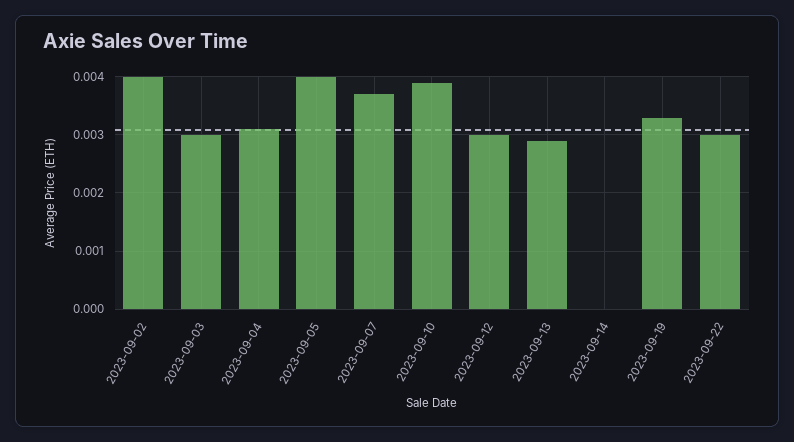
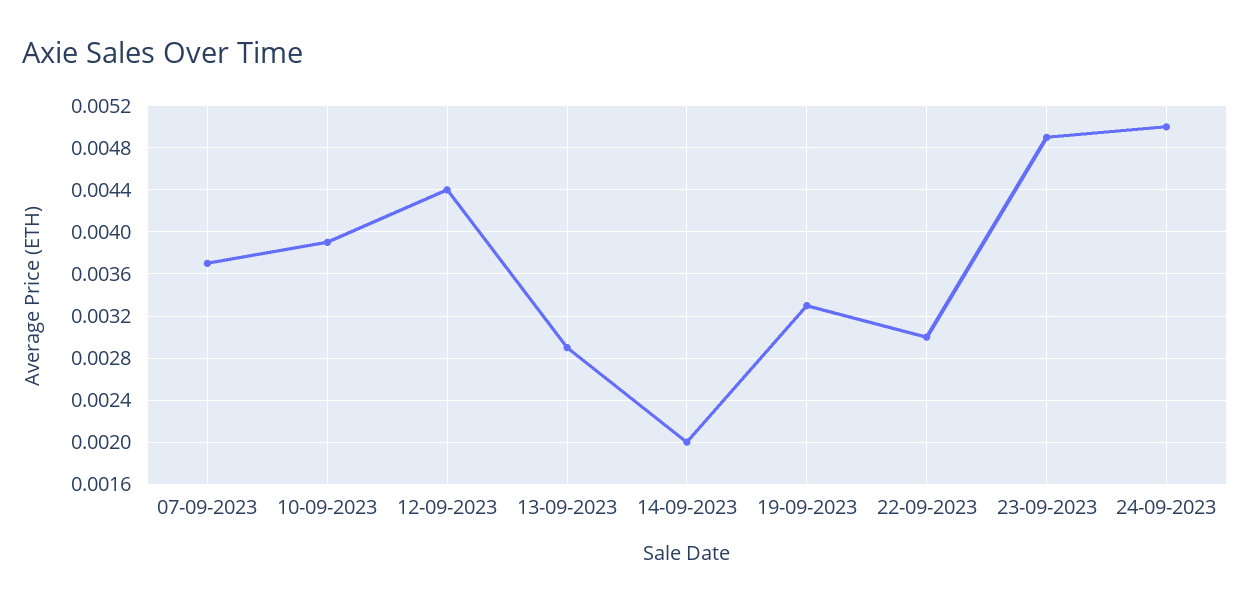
2023-09-02: 0.004 -> none
2023-09-03: 0.003 -> none
2023-09-04: 0.003 -> none
2023-09-05: 0.004 -> none
2023-09-12: 0.003 -> 0.0044
2023-09-14: 0 -> 0.002
23-09-2023: none -> 0.0049
24-09-2023: none -> 0.005

